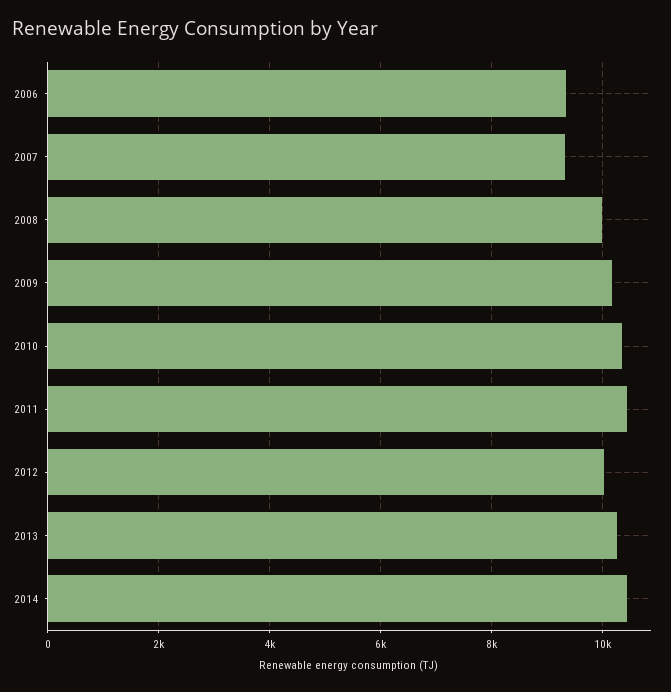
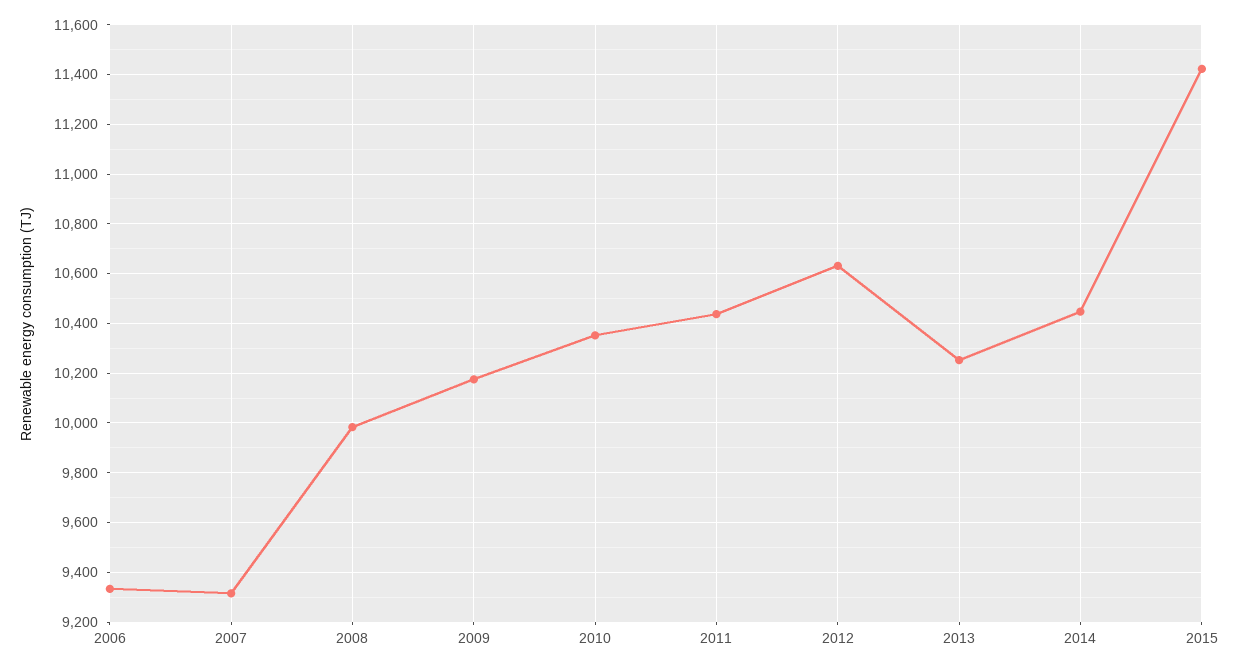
2012: 10000 -> 10625
2015: none -> 11425

